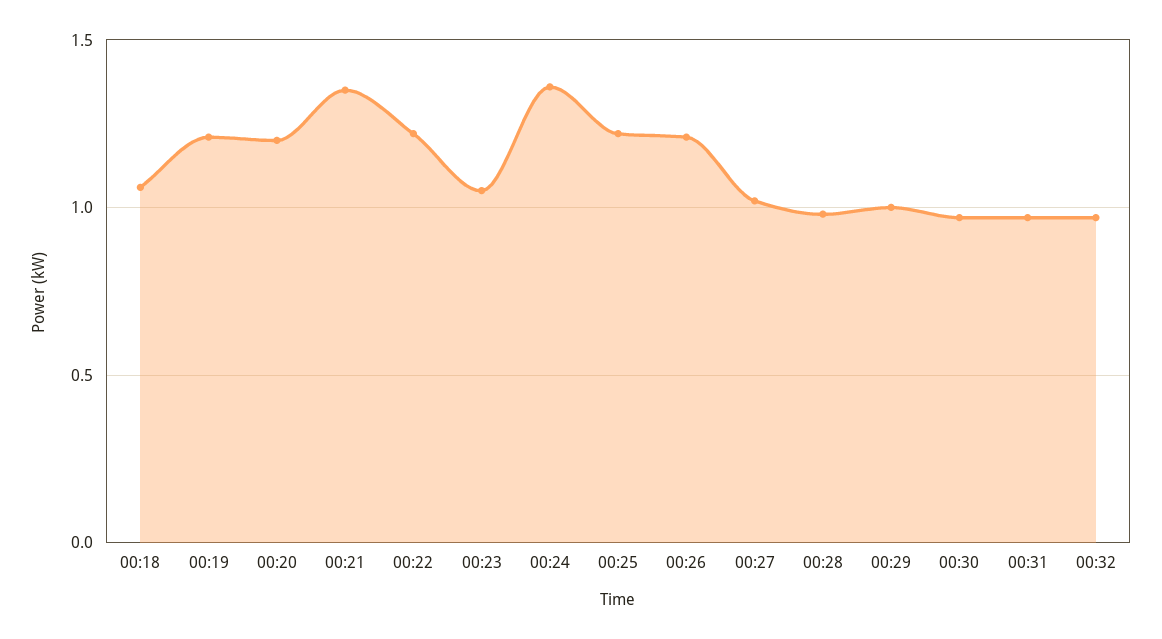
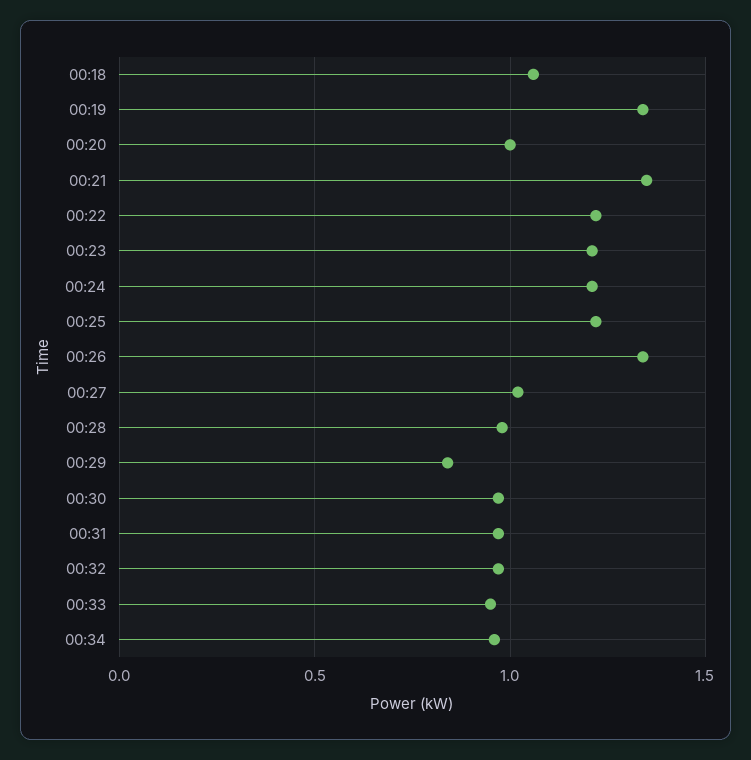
00:19: 1.2 -> 1.35
00:20: 1.2 -> 1
00:23: 1.05 -> 1.2
00:24: 1.35 -> 1.2
00:26: 1.2 -> 1.35
00:29: 1 -> 0.85
00:33: none -> 0.95
00:34: none -> 0.95

